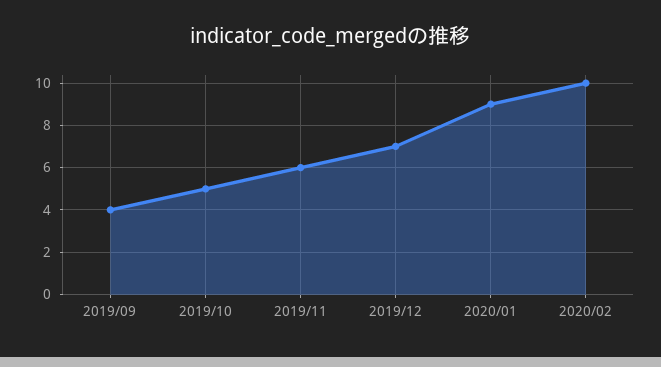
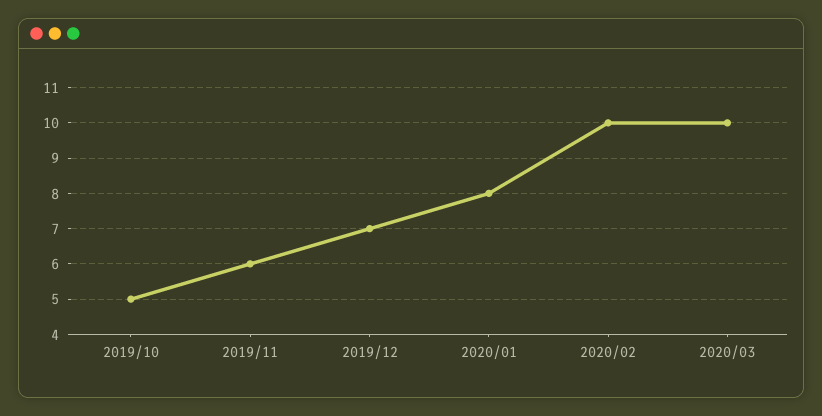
2019/09: 4 -> none
2020/01: 9 -> 8
2020/03: none -> 10

